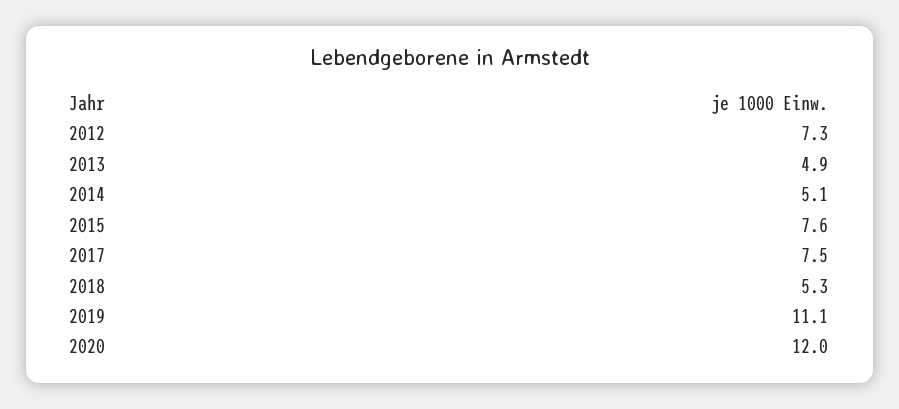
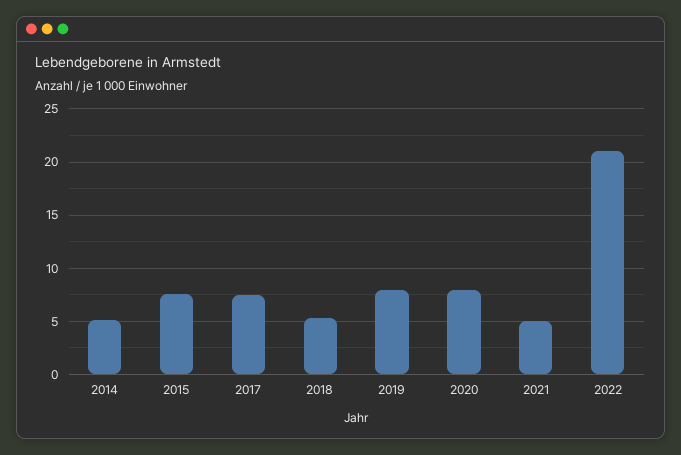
2012: 7.3 -> none
2013: 4.9 -> none
2019: 11.1 -> 8
2020: 12 -> 8
2021: none -> 5
2022: none -> 21

